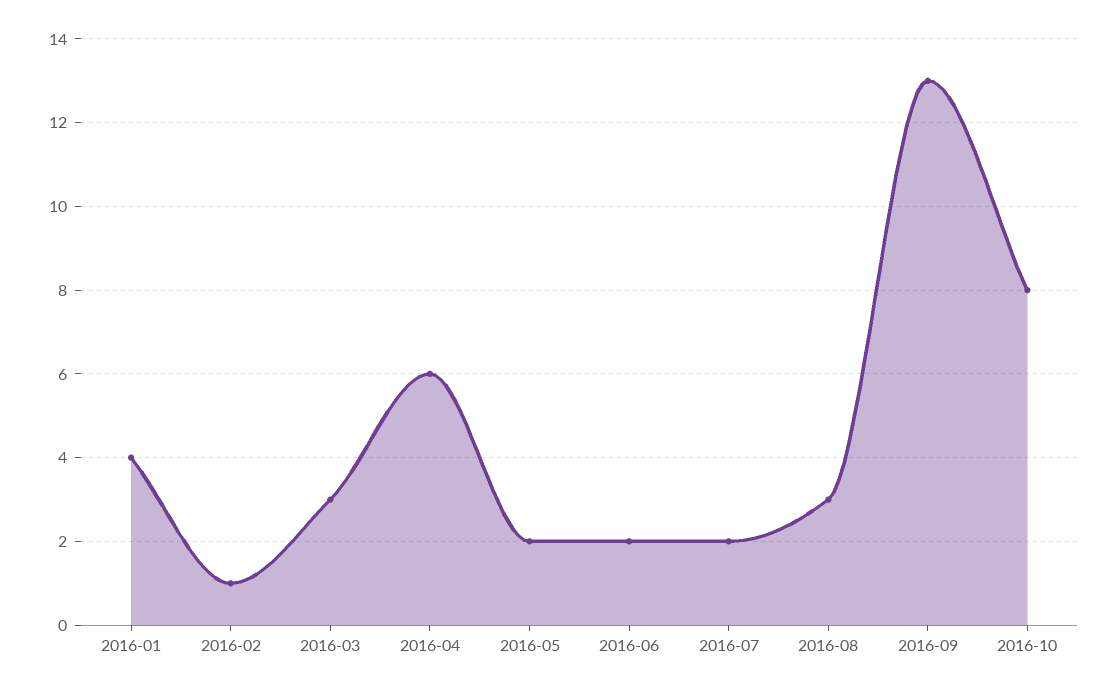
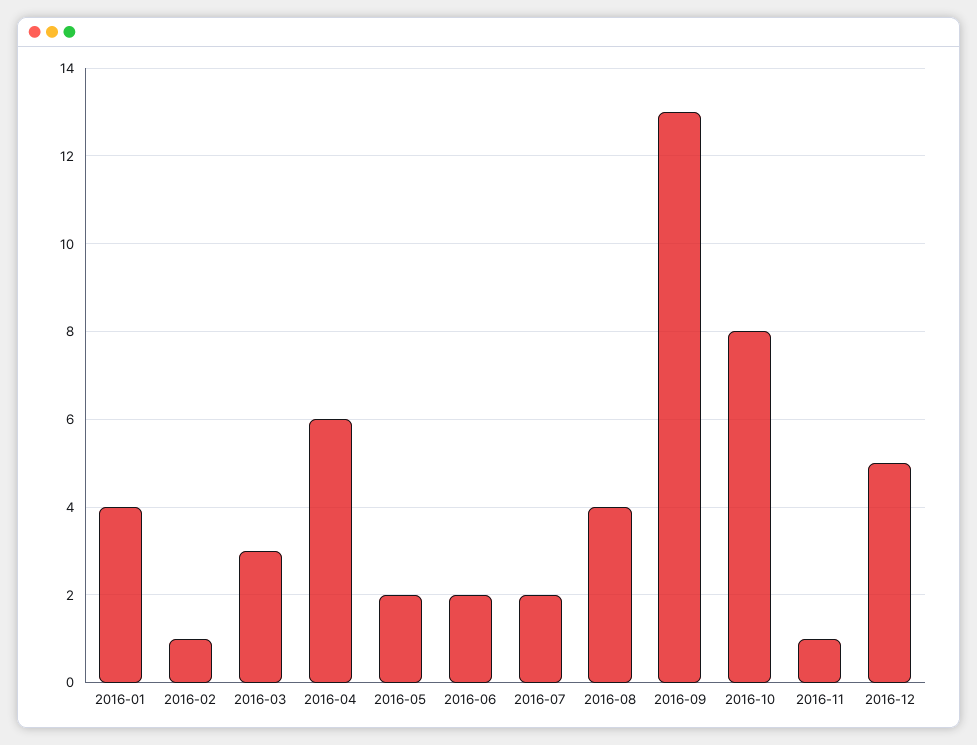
2016-08: 3 -> 4
2016-11: none -> 1
2016-12: none -> 5

